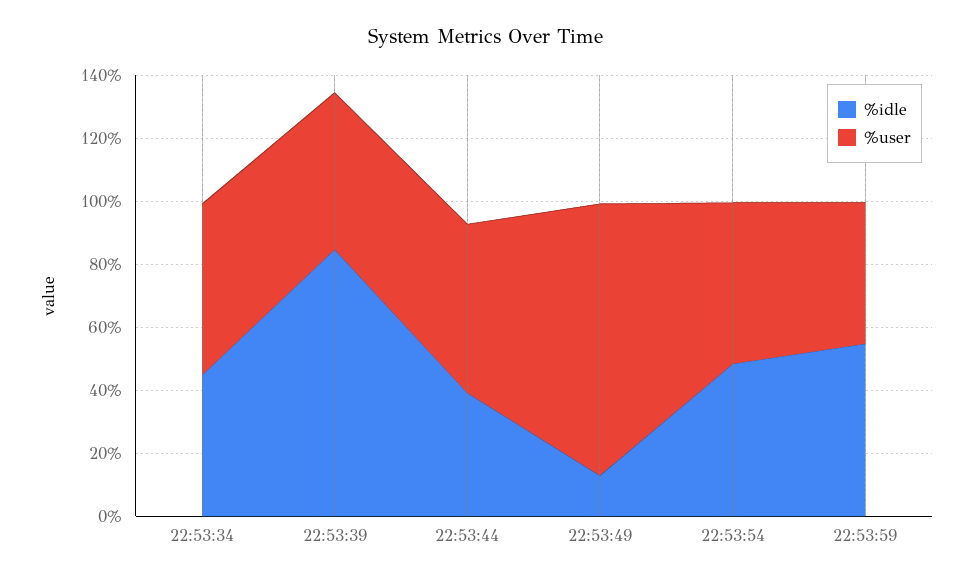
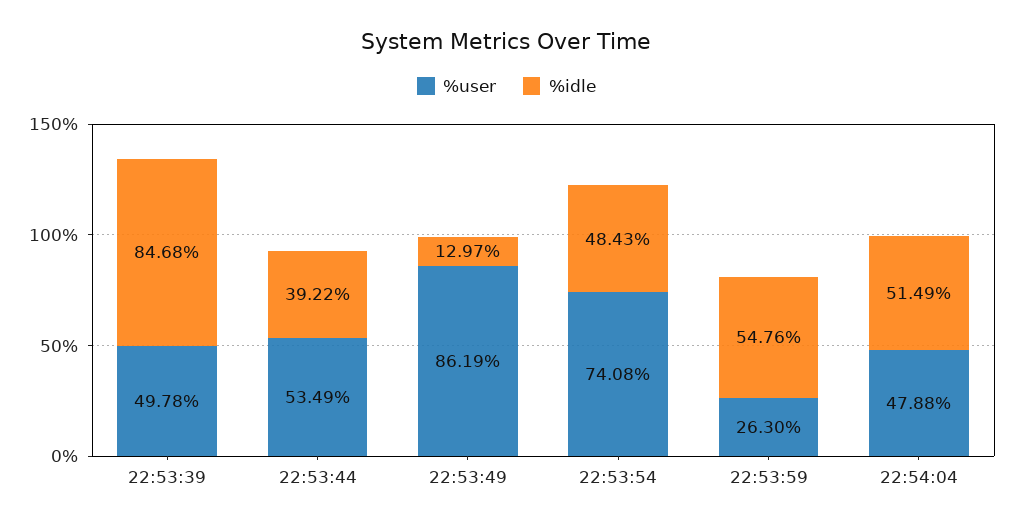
%idle, 22:53:34: 45 -> none
%user, 22:53:34: 55 -> none
%user, 22:53:54: 50 -> 74.08
%user, 22:53:59: 45 -> 26.3
%user, 22:54:04: none -> 47.88
%idle, 22:54:04: none -> 51.49

